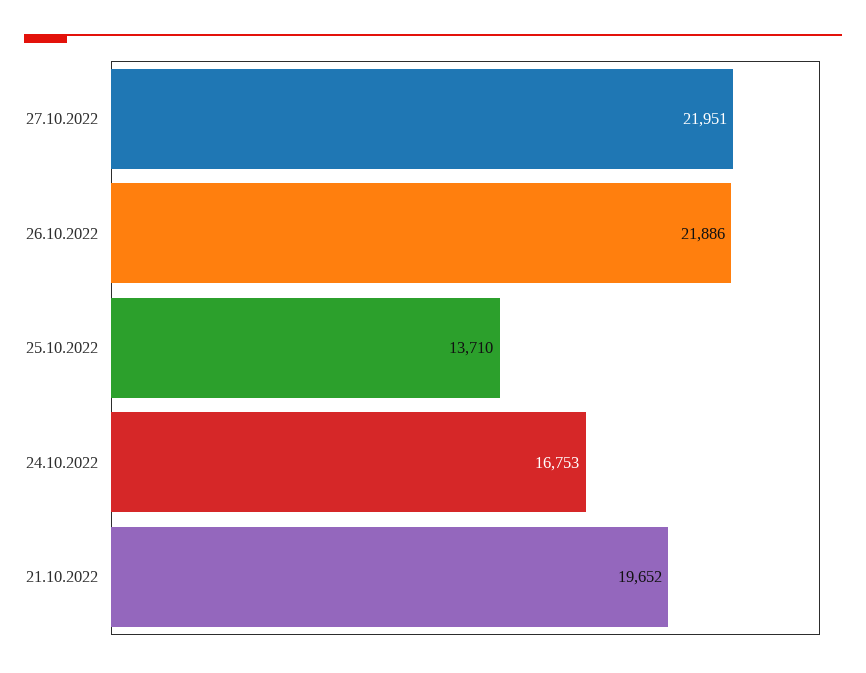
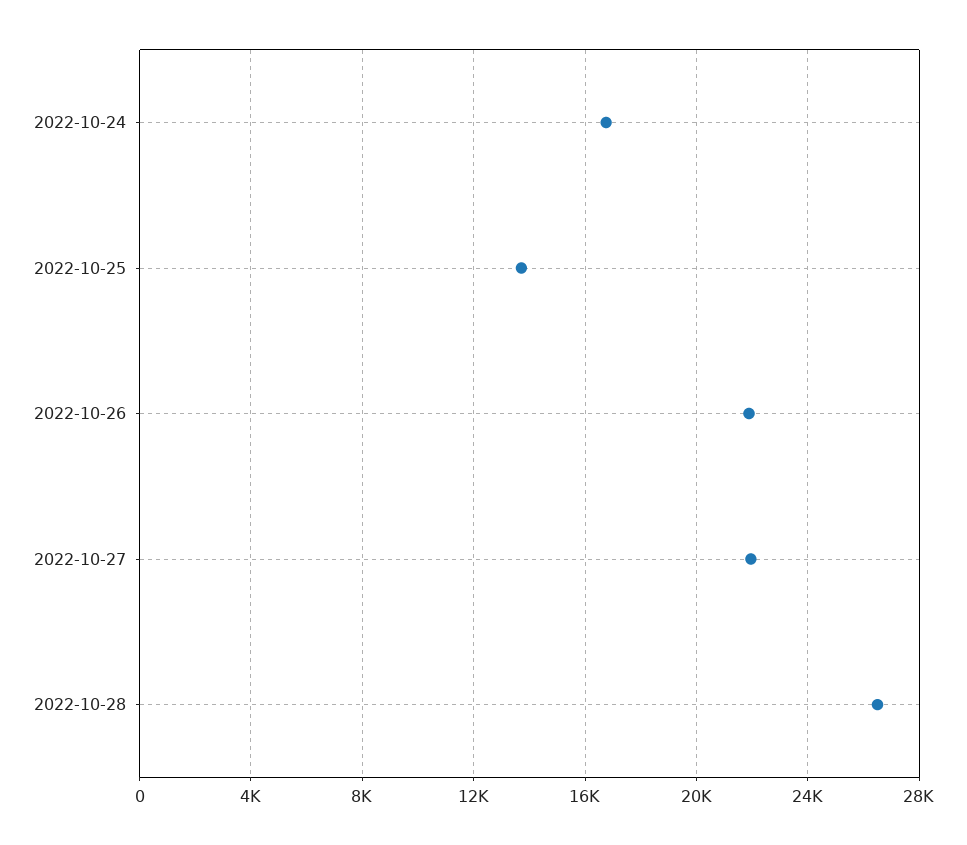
21.10.2022: 19652 -> none
2022-10-28: none -> 26500

